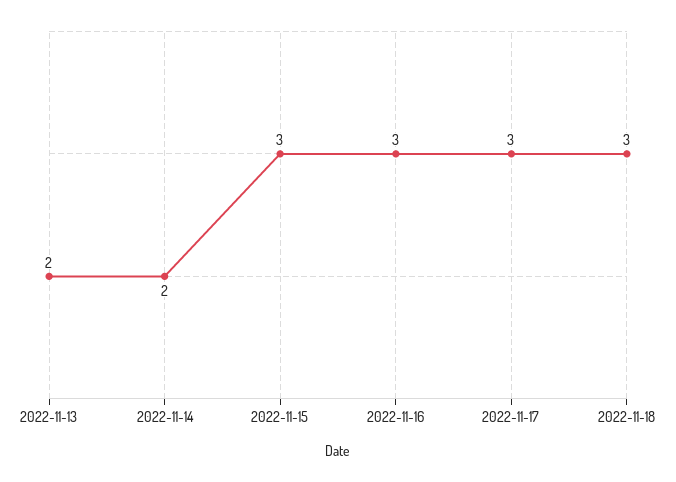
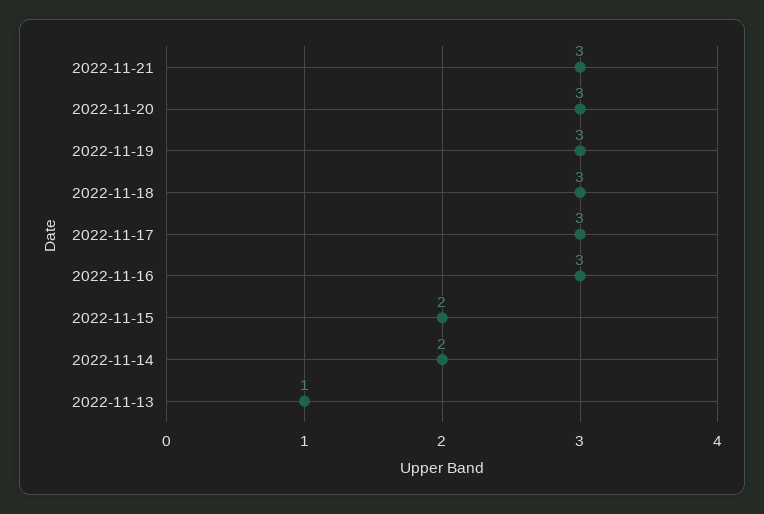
2022-11-13: 2 -> 1
2022-11-15: 3 -> 2
2022-11-21: none -> 3
2022-11-20: none -> 3
2022-11-19: none -> 3

